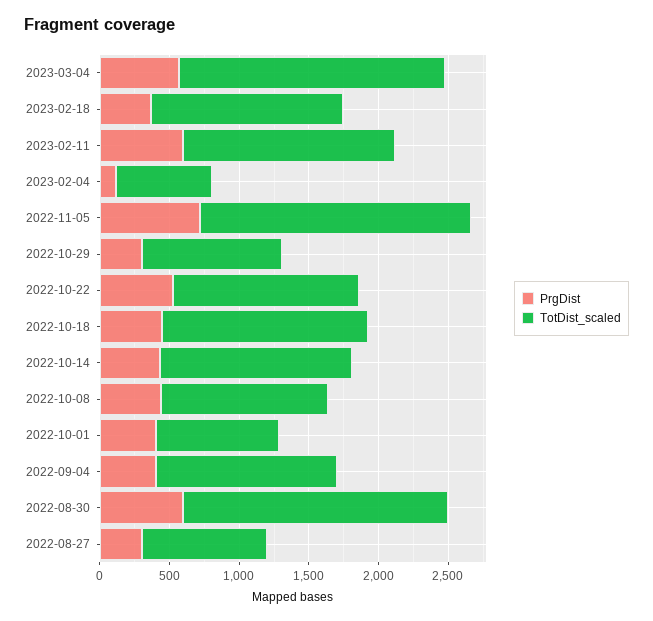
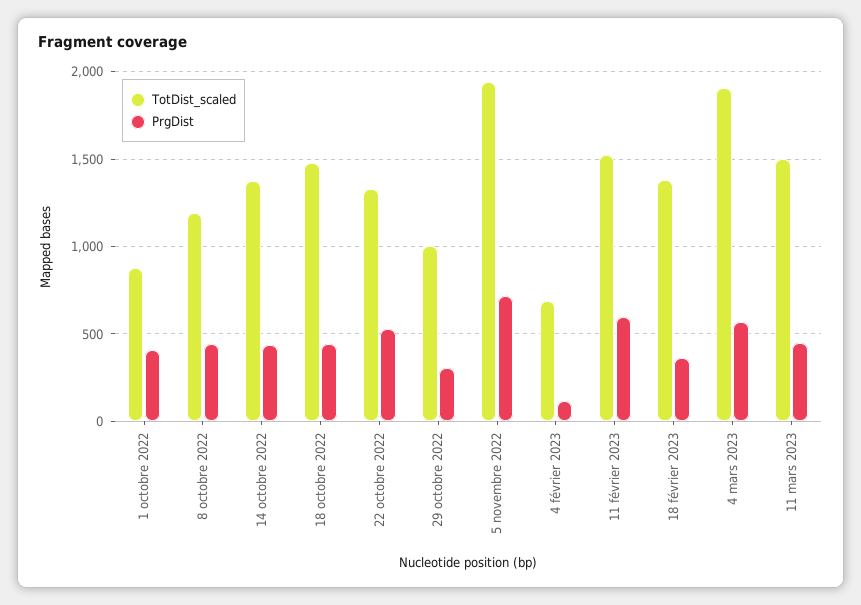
PrgDist, 2022-09-04: 400 -> none
TotDist_scaled, 2022-09-04: 1300 -> none
PrgDist, 2022-08-30: 600 -> none
TotDist_scaled, 2022-08-30: 1900 -> none
PrgDist, 2022-08-27: 300 -> none
TotDist_scaled, 2022-08-27: 900 -> none
TotDist_scaled, 11 mars 2023: none -> 1500
PrgDist, 11 mars 2023: none -> 450

